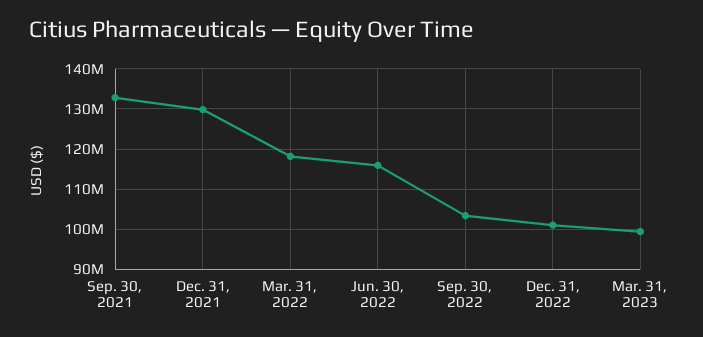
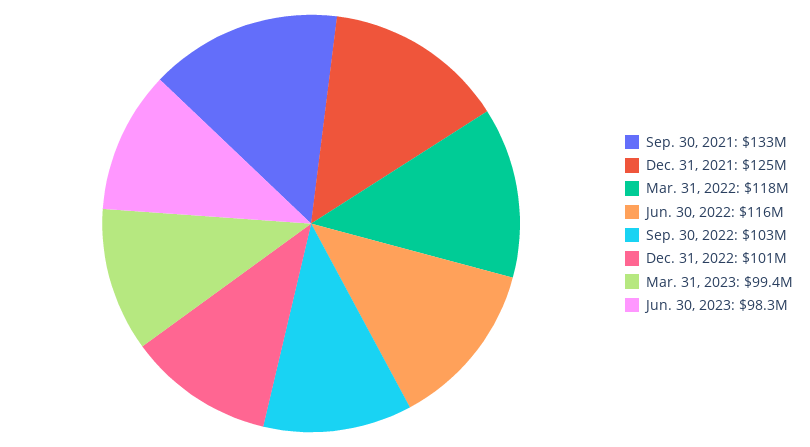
Dec. 31, 2021: 130000000 -> 125000000
Jun. 30, 2023: none -> 98300000

